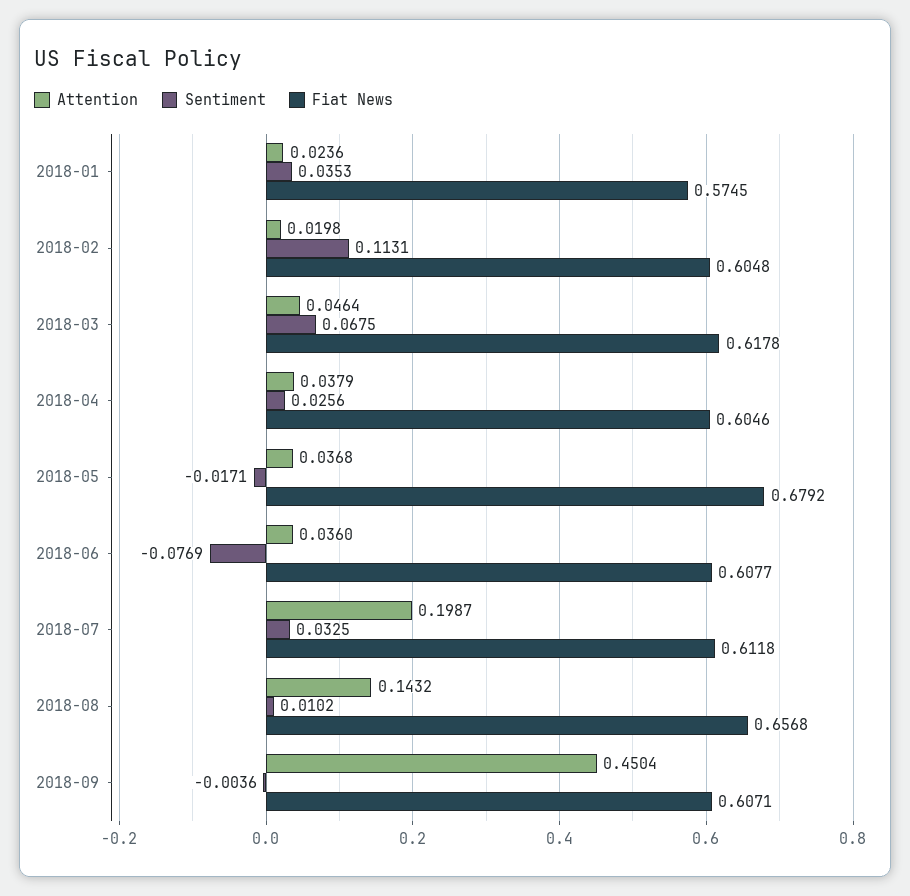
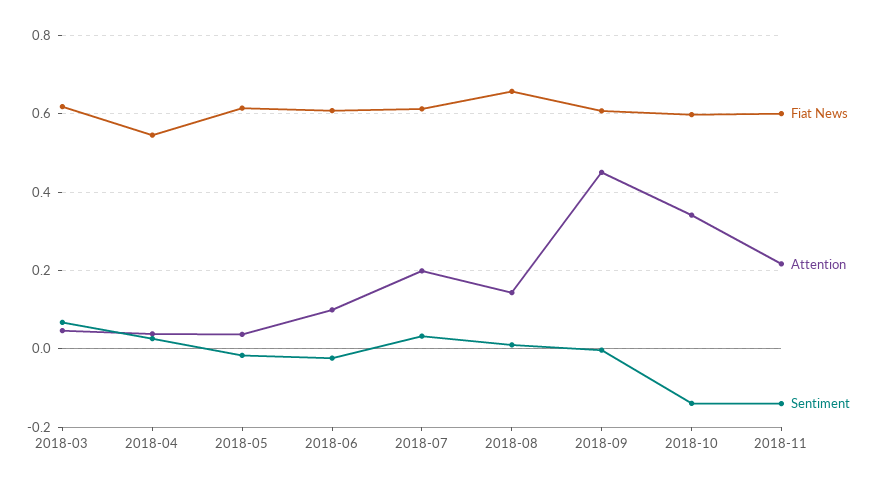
Attention, 2018-01: 0.0236 -> none
Sentiment, 2018-01: 0.0353 -> none
Fiat News, 2018-01: 0.5745 -> none
Attention, 2018-02: 0.0198 -> none
Sentiment, 2018-02: 0.1131 -> none
Fiat News, 2018-02: 0.6048 -> none
Fiat News, 2018-04: 0.6046 -> 0.54
Fiat News, 2018-05: 0.6792 -> 0.62
Attention, 2018-06: 0.036 -> 0.1
Sentiment, 2018-06: -0.0769 -> -0.02
Fiat News, 2018-10: none -> 0.6
Attention, 2018-10: none -> 0.34
Sentiment, 2018-10: none -> -0.14
Fiat News, 2018-11: none -> 0.6
Attention, 2018-11: none -> 0.22
Sentiment, 2018-11: none -> -0.14

